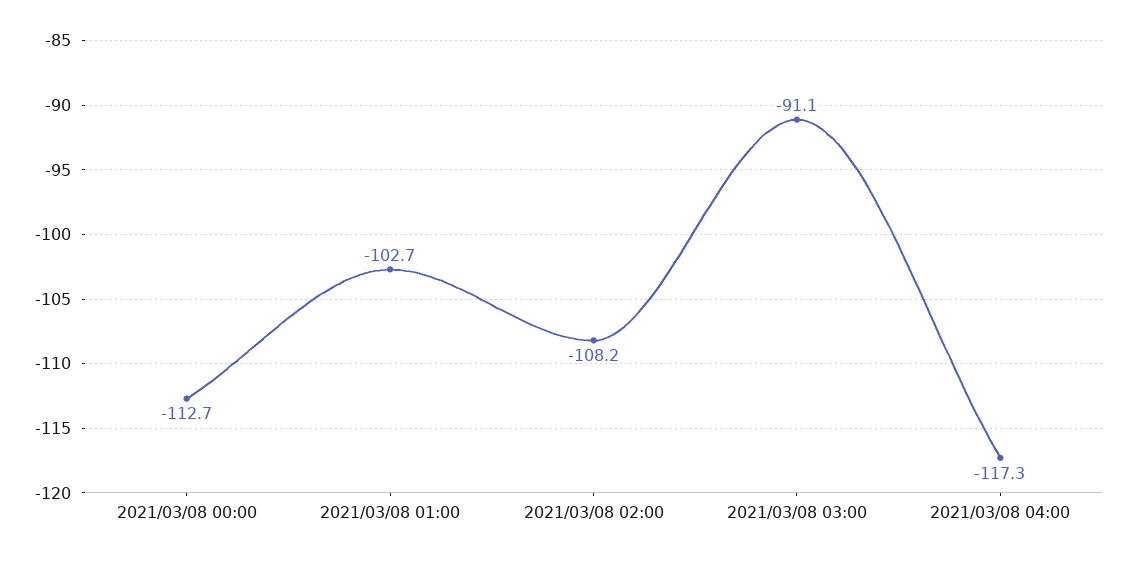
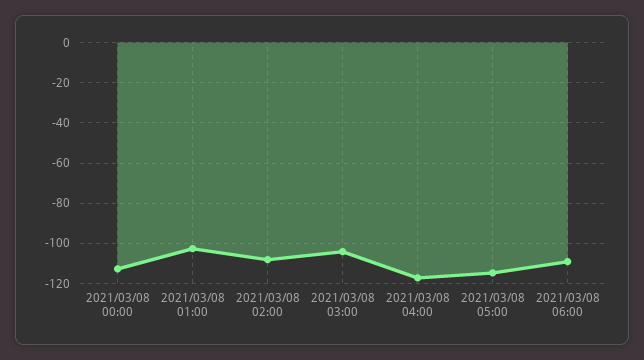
2021/03/08 03:00: -91.1 -> -105
2021/03/08 05:00: none -> -115
2021/03/08 06:00: none -> -110

